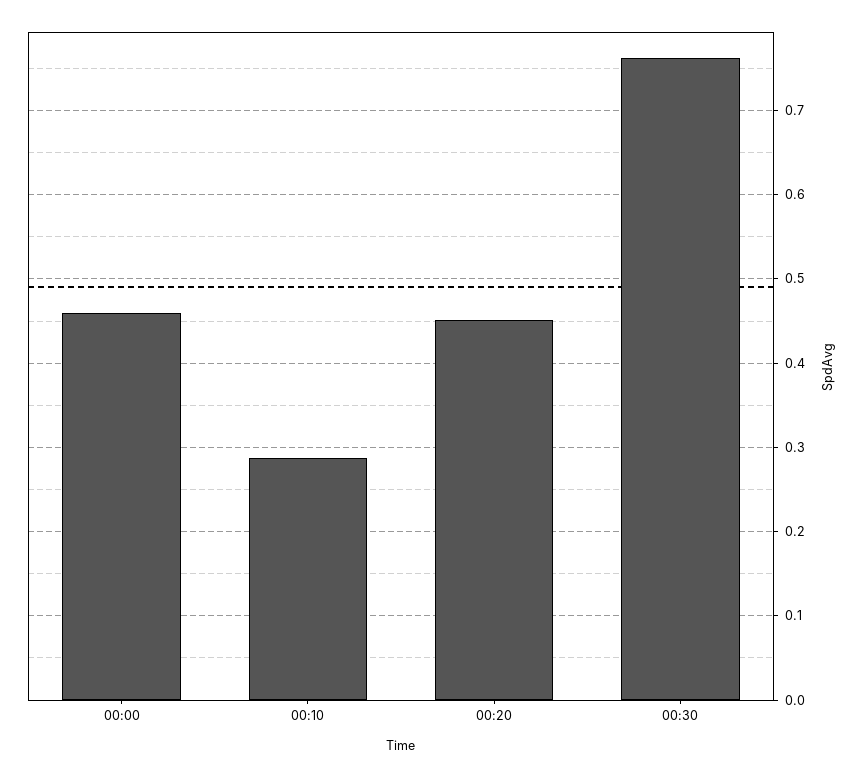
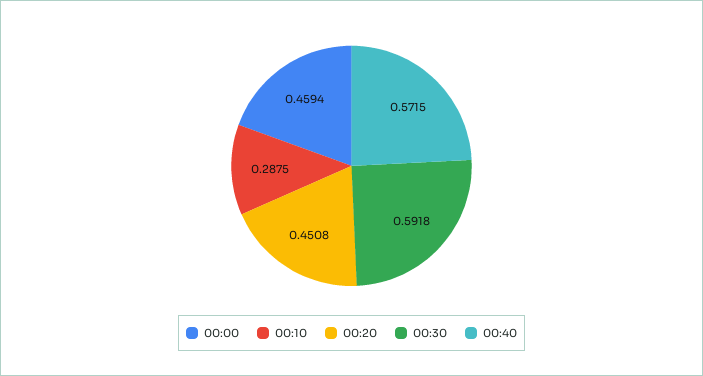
00:30: 0.76 -> 0.5918
00:40: none -> 0.5715

